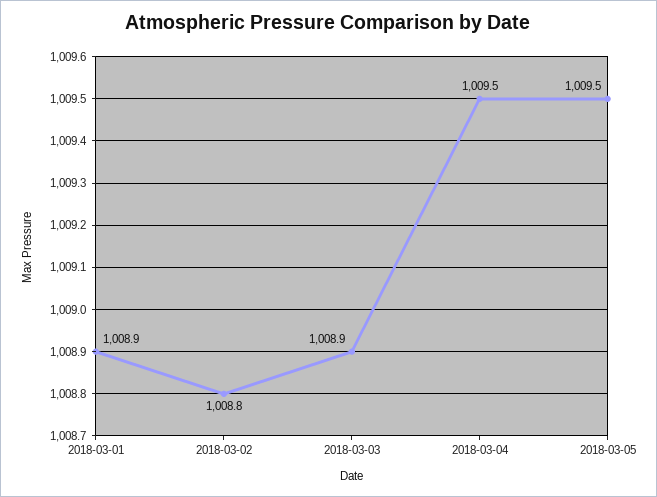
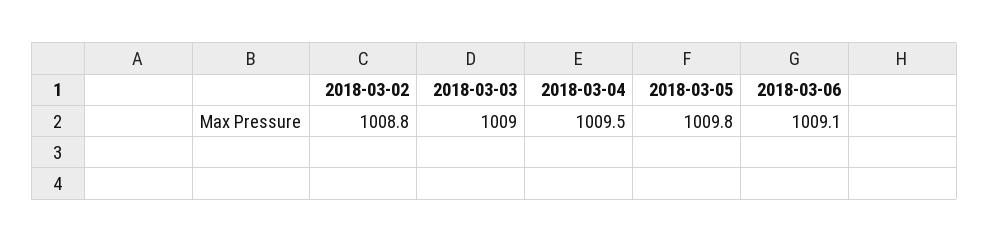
2018-03-01: 1008.9 -> none
2018-03-03: 1008.9 -> 1009
2018-03-05: 1009.5 -> 1009.8
2018-03-06: none -> 1009.1

